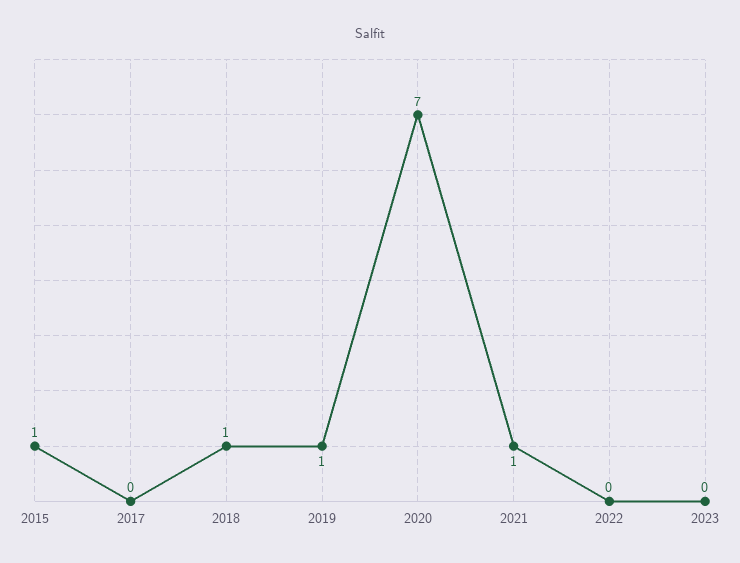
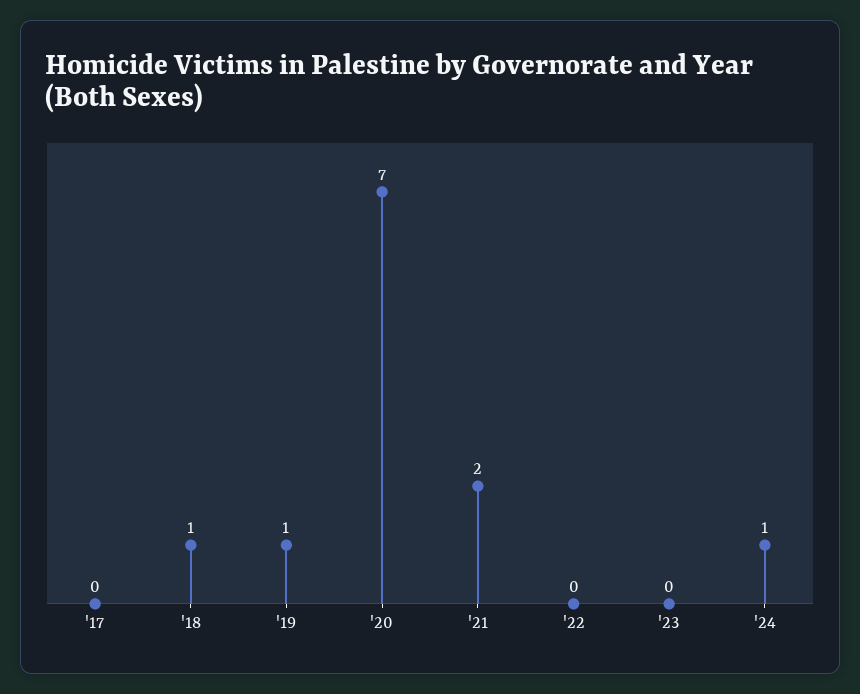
2015: 1 -> none
2021: 1 -> 2
'24: none -> 1

